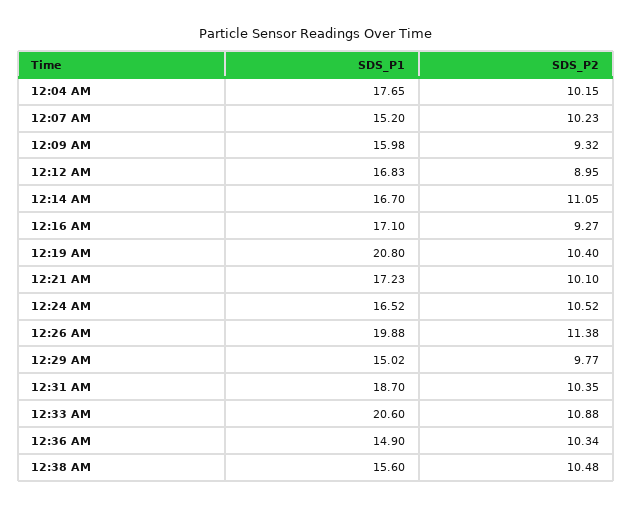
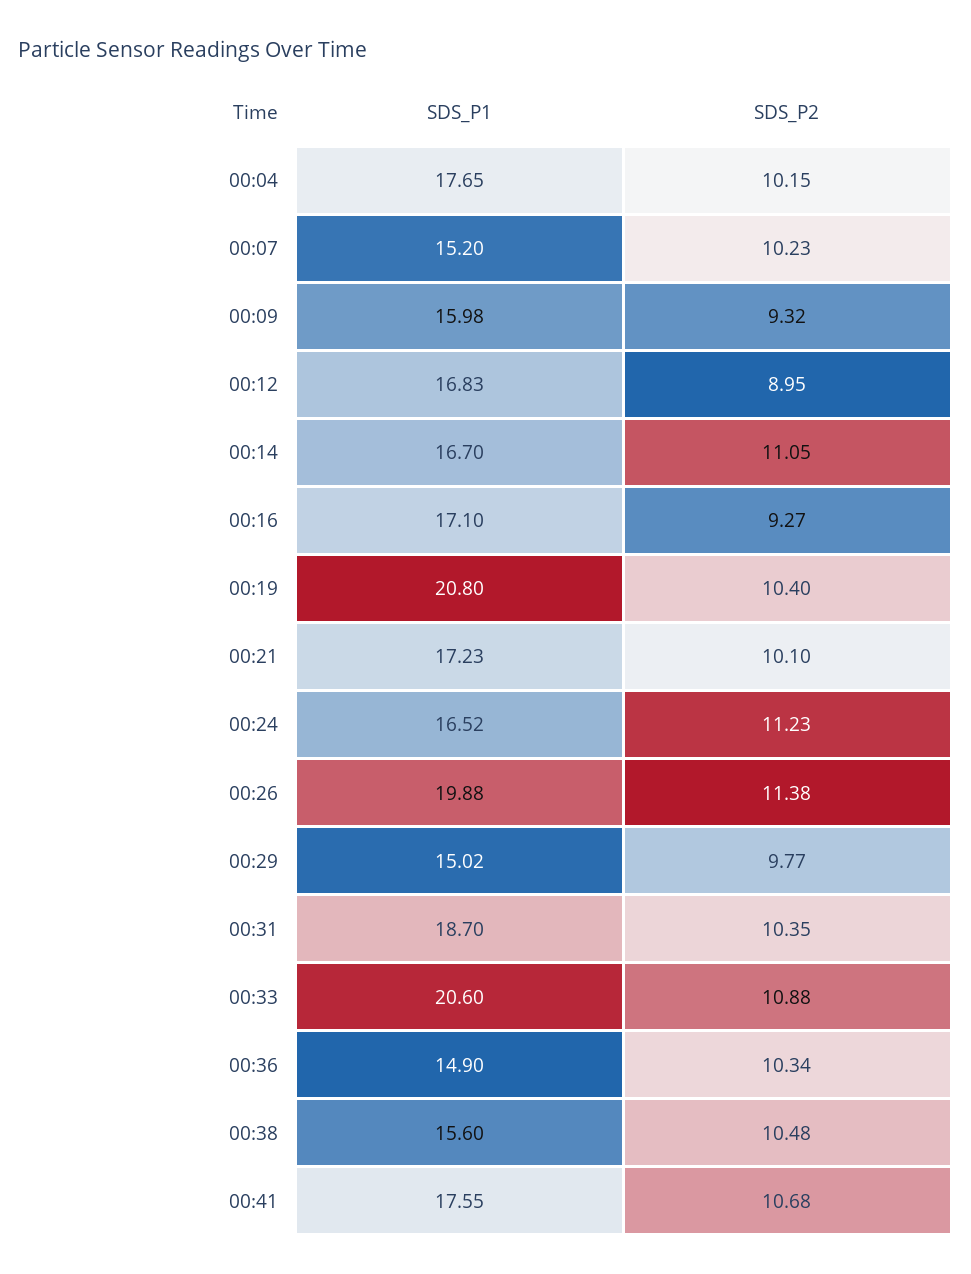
SDS_P2, 12:24 AM: 10.52 -> 11.23
SDS_P1, 00:41: none -> 17.55
SDS_P2, 00:41: none -> 10.68

